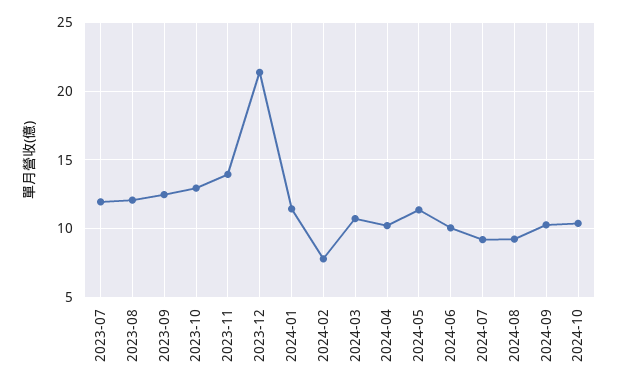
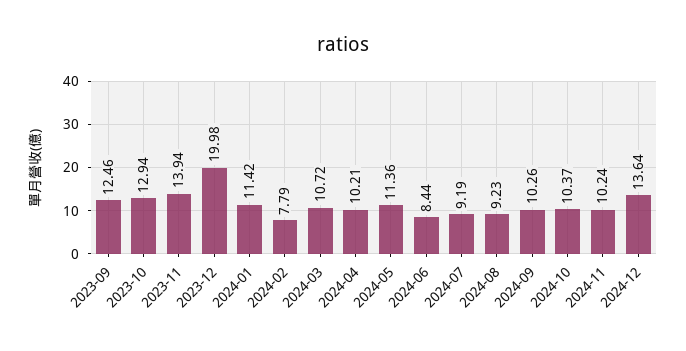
2023-07: 12 -> none
2023-08: 12 -> none
2023-12: 21.5 -> 19.98
2024-06: 10 -> 8.44
2024-11: none -> 10.24
2024-12: none -> 13.64

